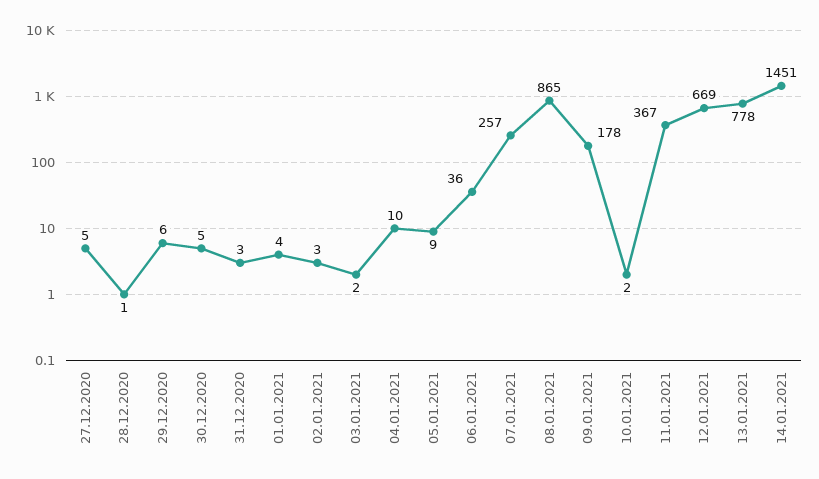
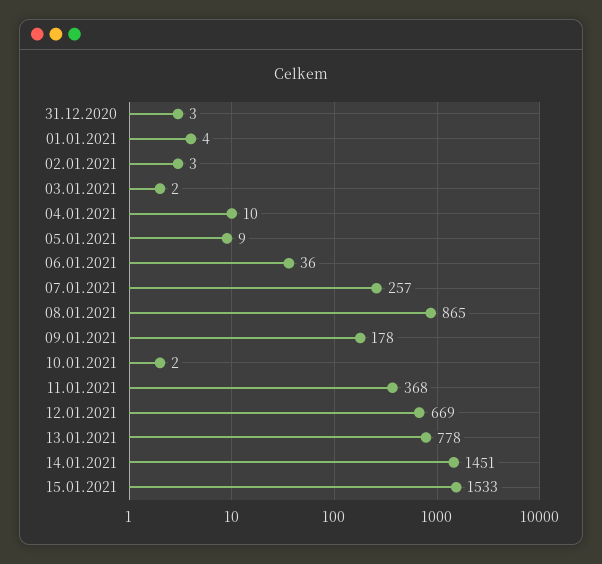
27.12.2020: 5 -> none
28.12.2020: 1 -> none
29.12.2020: 6 -> none
30.12.2020: 5 -> none
11.01.2021: 367 -> 368
15.01.2021: none -> 1533

